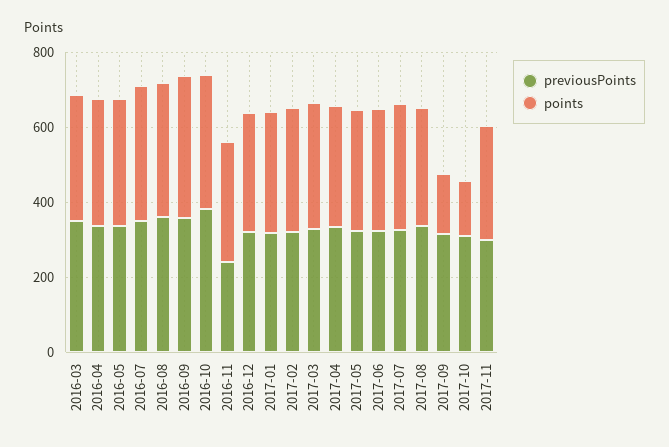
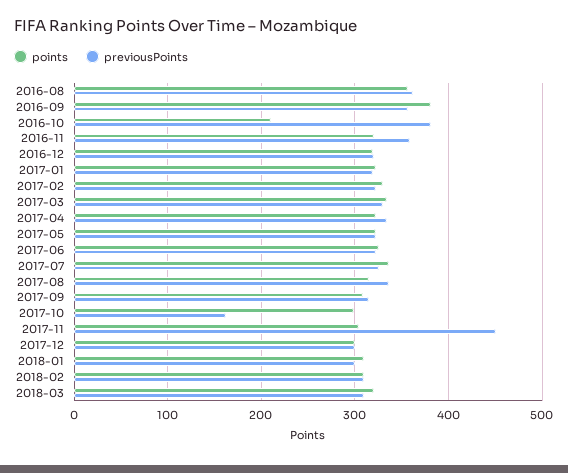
previousPoints, 2016-03: 350 -> none
points, 2016-03: 350 -> none
previousPoints, 2016-04: 350 -> none
points, 2016-04: 350 -> none
previousPoints, 2016-05: 350 -> none
points, 2016-05: 350 -> none
previousPoints, 2016-07: 350 -> none
points, 2016-07: 350 -> none
points, 2016-10: 350 -> 210
previousPoints, 2016-11: 250 -> 360
points, 2017-09: 150 -> 310
previousPoints, 2017-10: 300 -> 160
points, 2017-10: 150 -> 300
previousPoints, 2017-11: 300 -> 450
points, 2017-12: none -> 300
previousPoints, 2017-12: none -> 300
points, 2018-01: none -> 310
previousPoints, 2018-01: none -> 300
points, 2018-02: none -> 310
previousPoints, 2018-02: none -> 310
points, 2018-03: none -> 320
previousPoints, 2018-03: none -> 310

